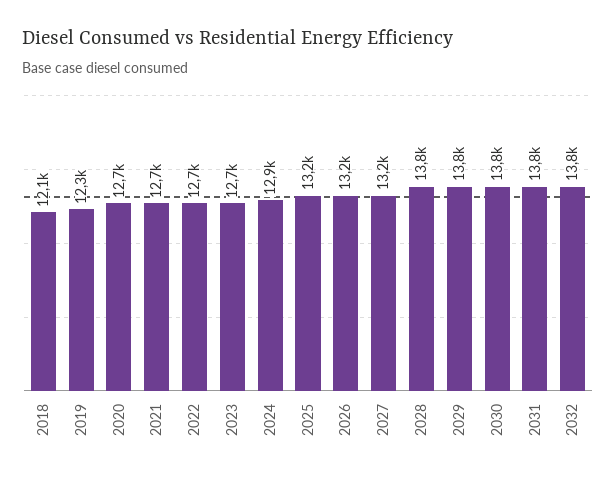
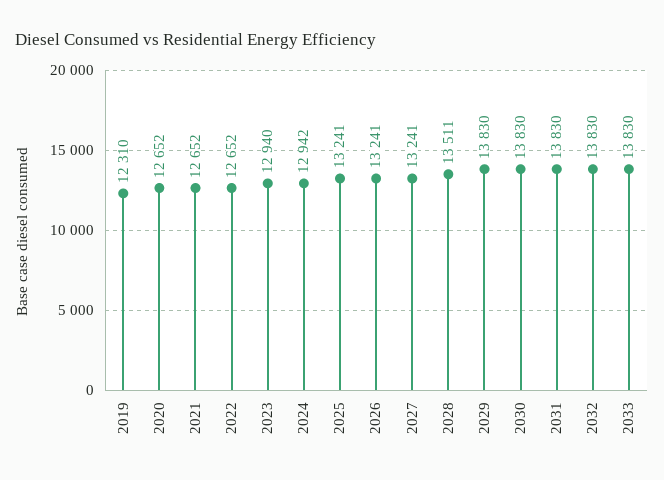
2018: 12100 -> none
2023: 12700 -> 12940
2028: 13800 -> 13511
2033: none -> 13830

